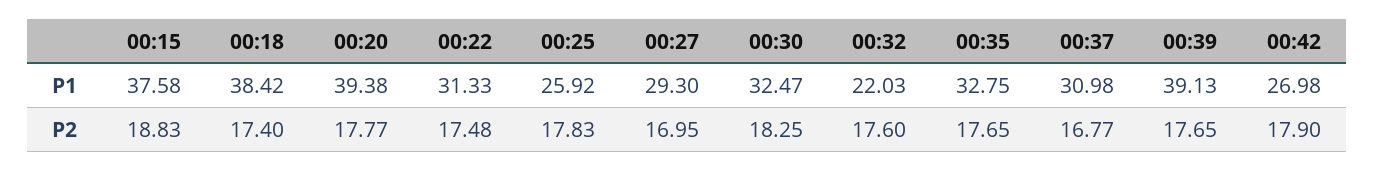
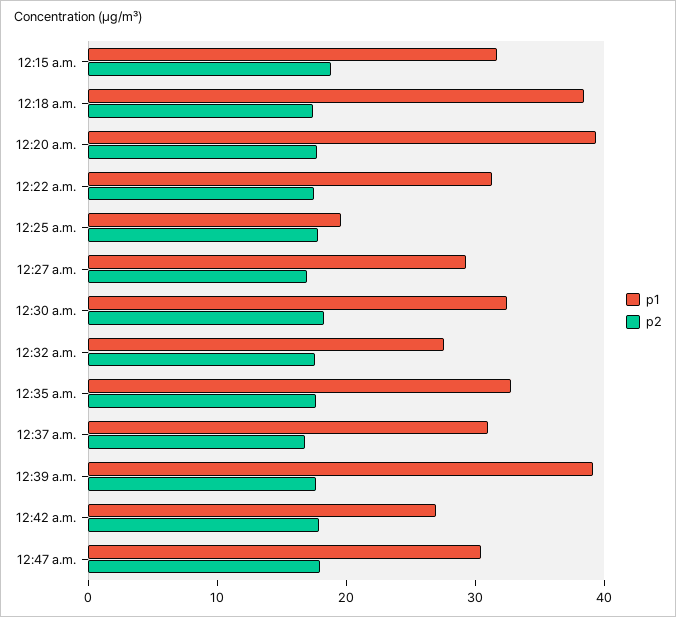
P1, 00:15: 37.58 -> 32
P1, 00:25: 25.92 -> 20
P1, 00:32: 22.03 -> 28
P1, 12:47 a.m.: none -> 30
P2, 12:47 a.m.: none -> 18

